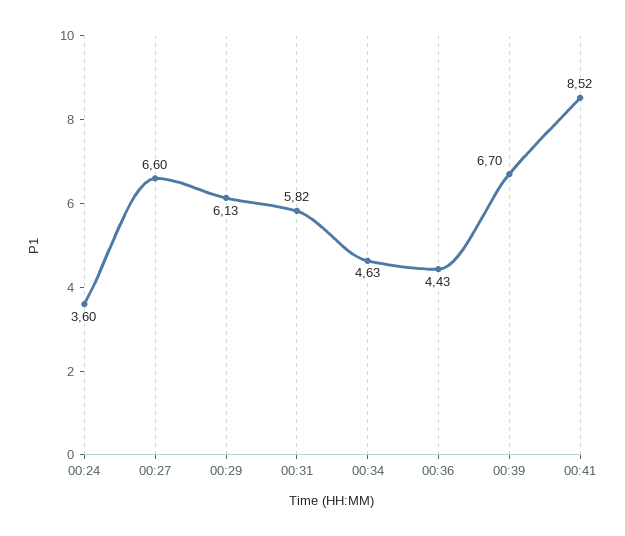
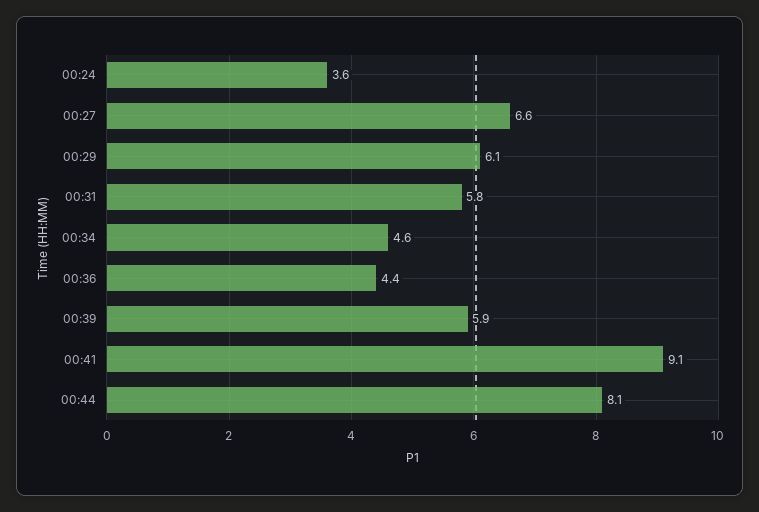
00:39: 6.7 -> 5.9
00:41: 8.52 -> 9.1
00:44: none -> 8.1

